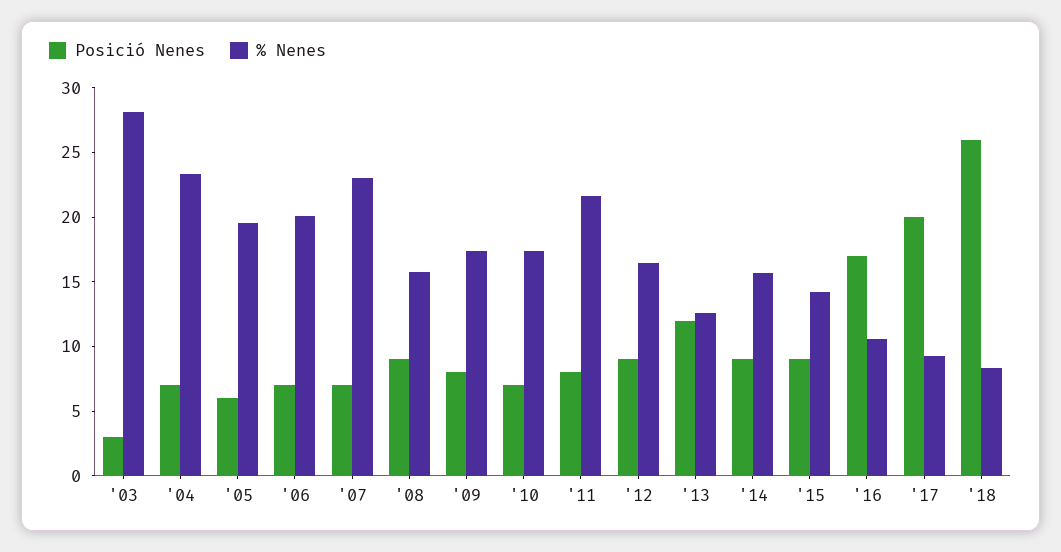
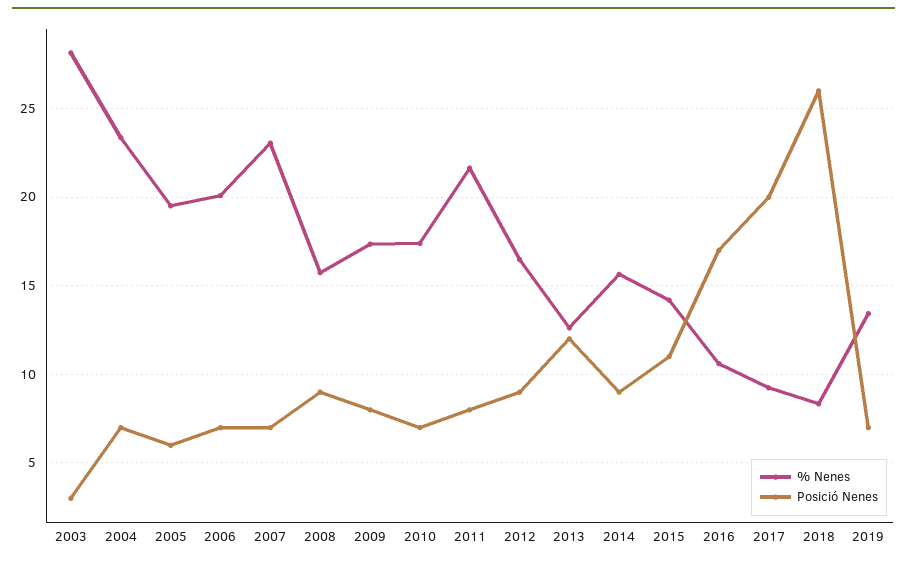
Posició Nenes, '15: 9 -> 11
% Nenes, 2019: none -> 13.5
Posició Nenes, 2019: none -> 7

